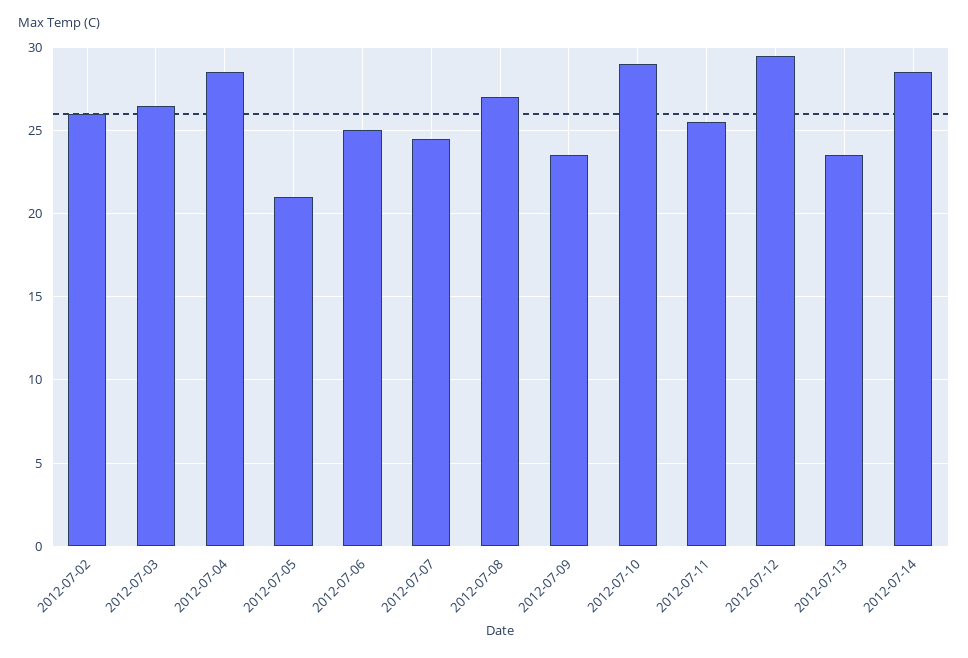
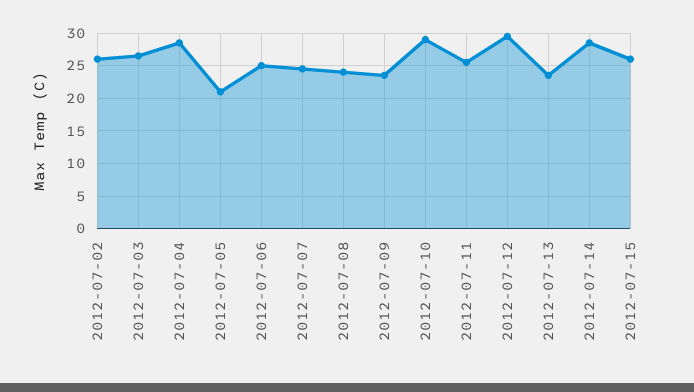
2012-07-08: 27 -> 24
2012-07-15: none -> 26

